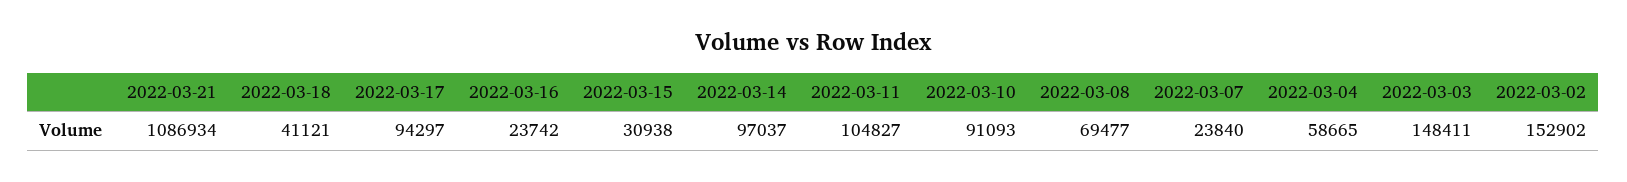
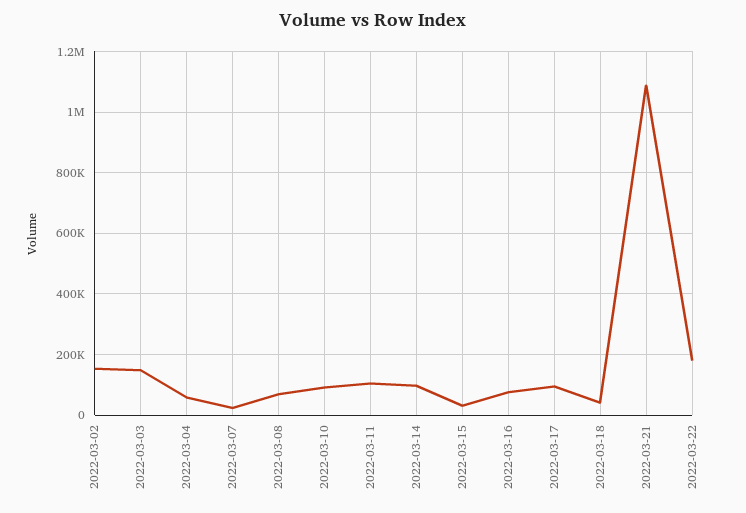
2022-03-16: 23742 -> 80000
2022-03-22: none -> 180000

